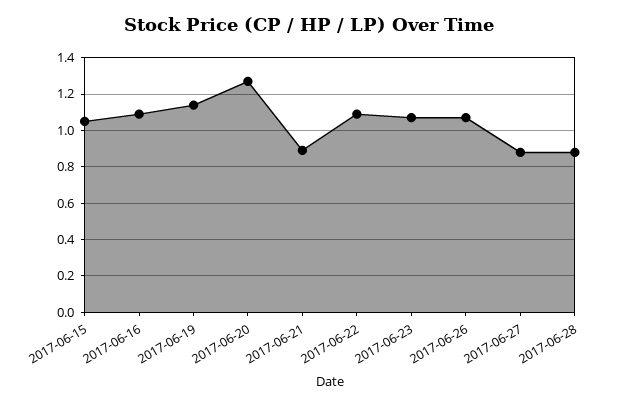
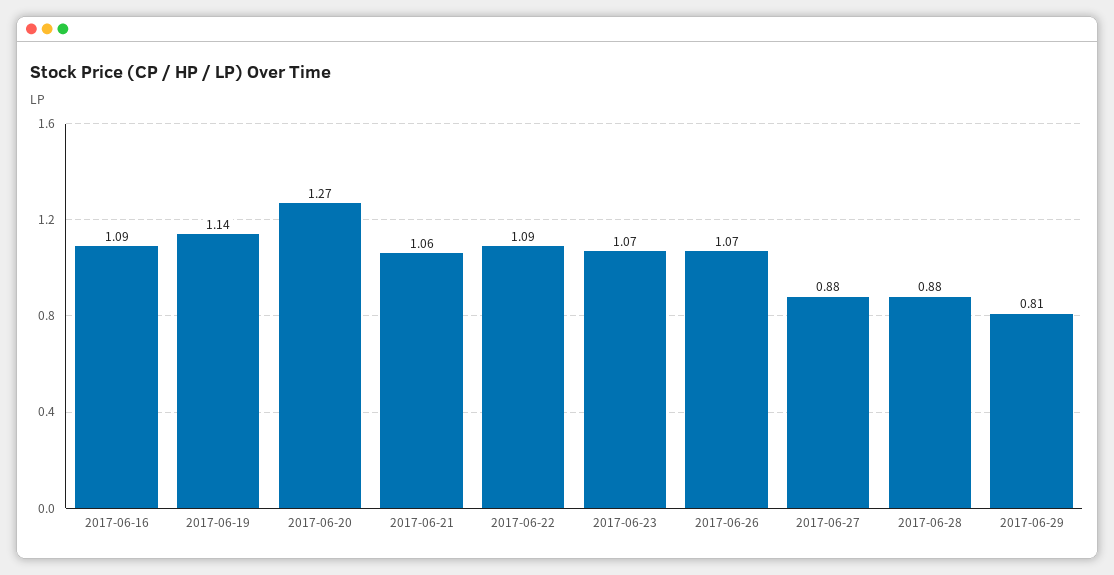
2017-06-15: 1.05 -> none
2017-06-21: 0.9 -> 1.06
2017-06-29: none -> 0.81

